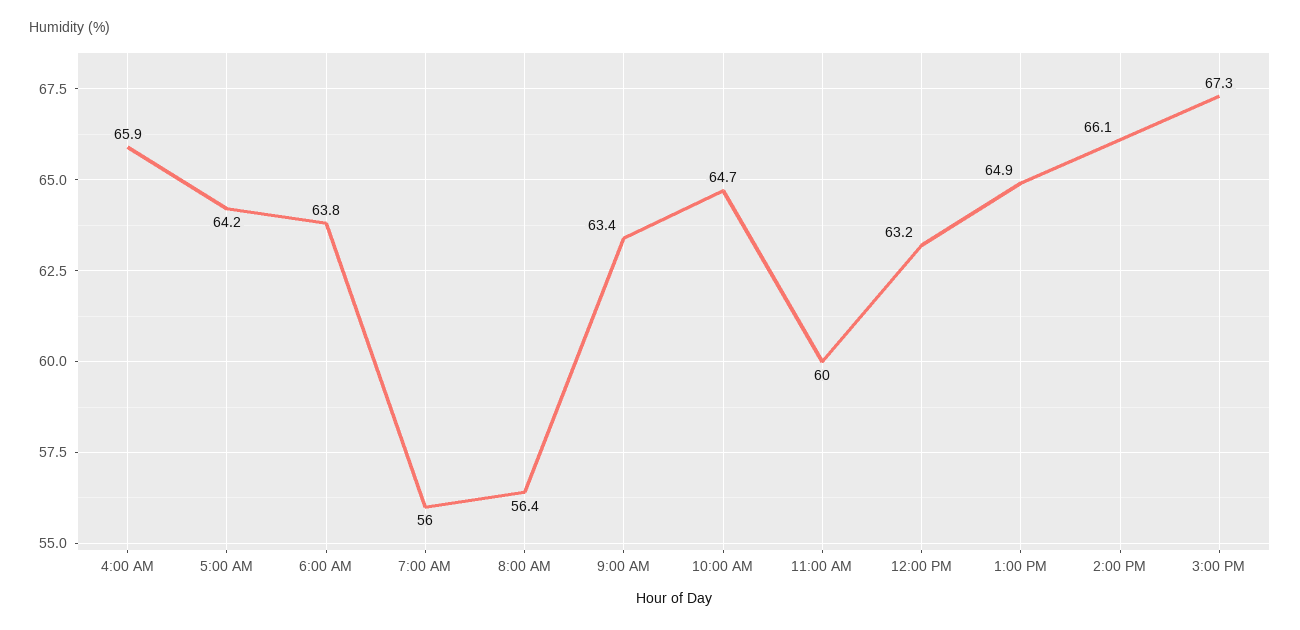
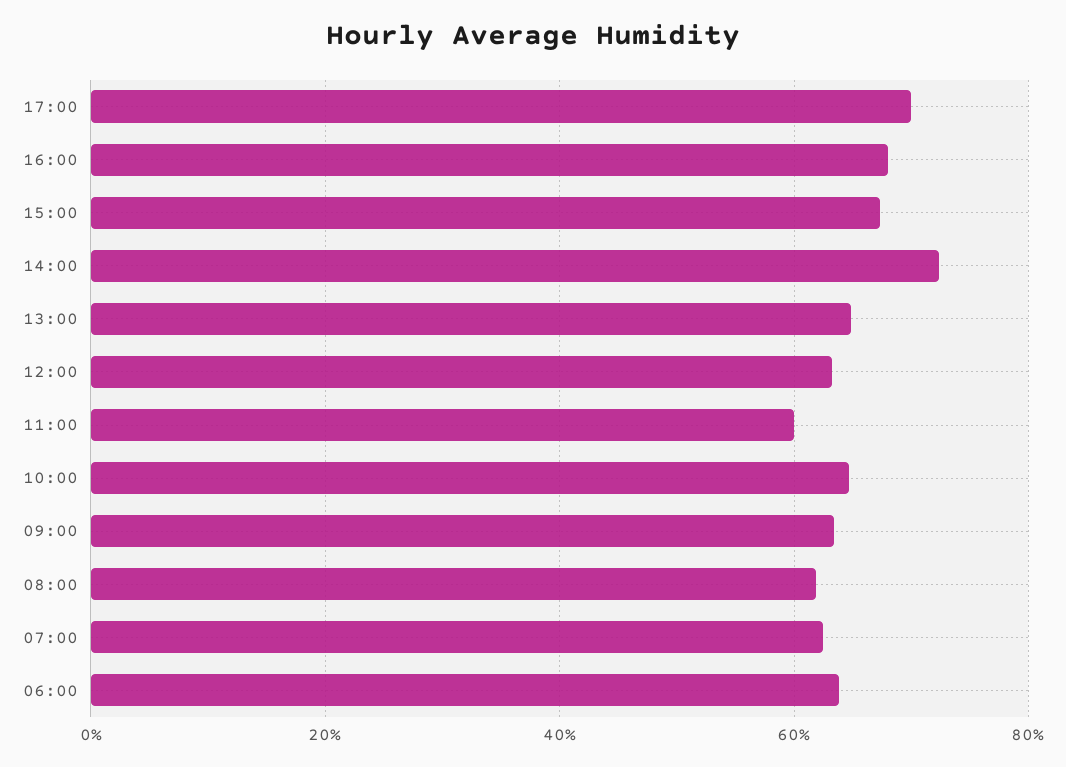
4:00 AM: 65.9 -> none
5:00 AM: 64.2 -> none
7:00 AM: 56 -> 62
8:00 AM: 56.4 -> 62
2:00 PM: 66.1 -> 72
17:00: none -> 70
16:00: none -> 68

